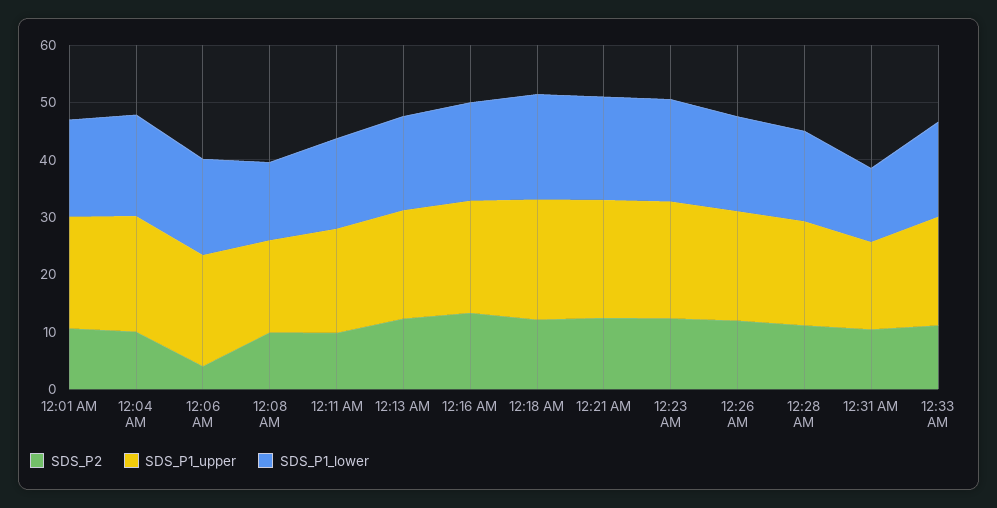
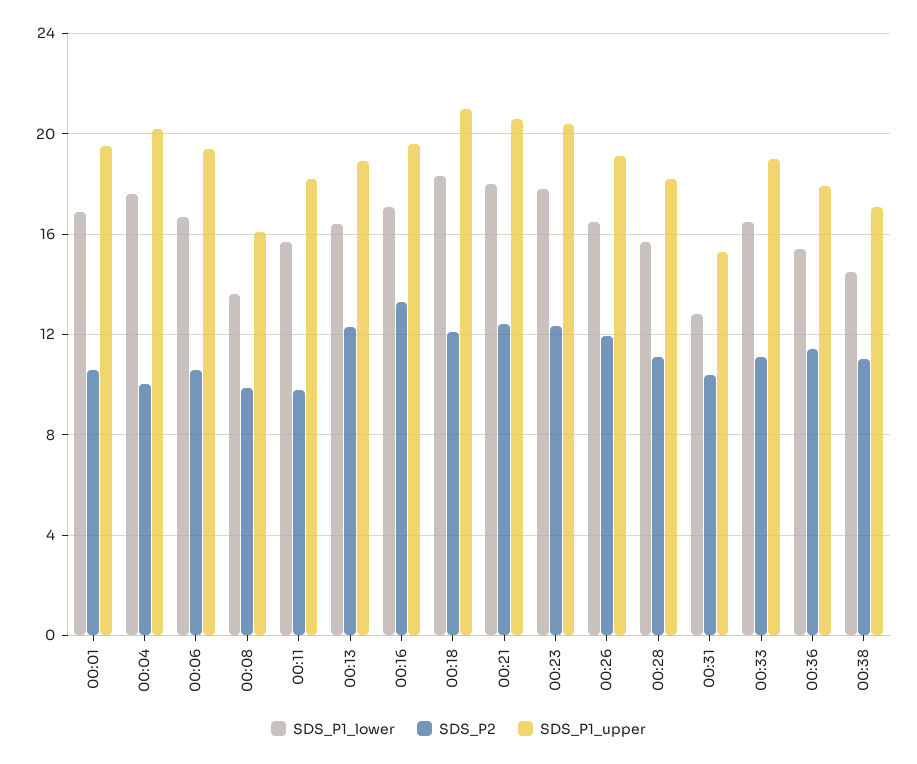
SDS_P2, 12:06 AM: 4 -> 10.5
SDS_P1_lower, 00:36: none -> 15.5
SDS_P2, 00:36: none -> 11.5
SDS_P1_upper, 00:36: none -> 18
SDS_P1_lower, 00:38: none -> 14.5
SDS_P2, 00:38: none -> 11
SDS_P1_upper, 00:38: none -> 17

